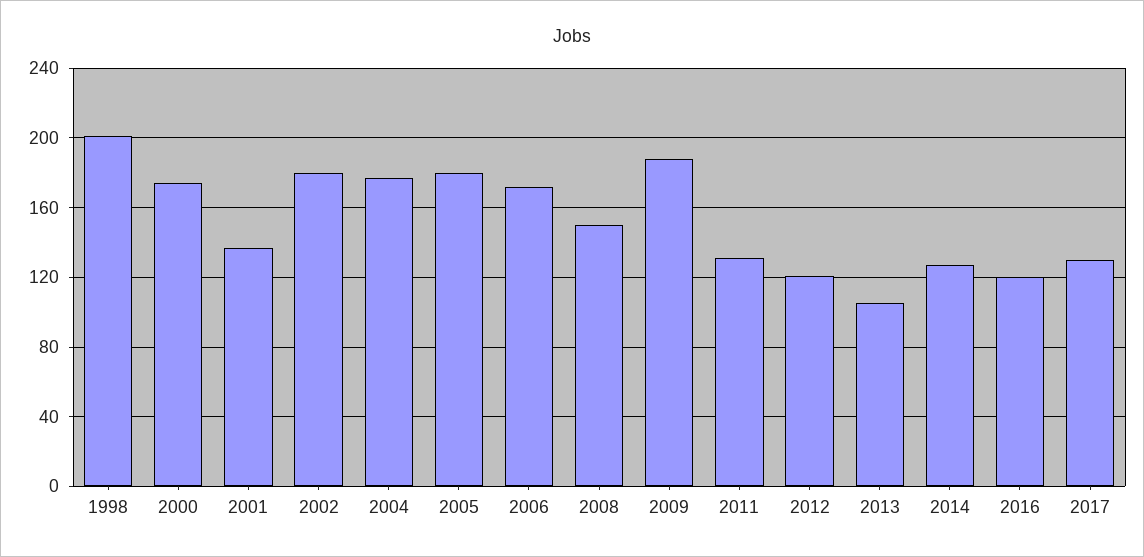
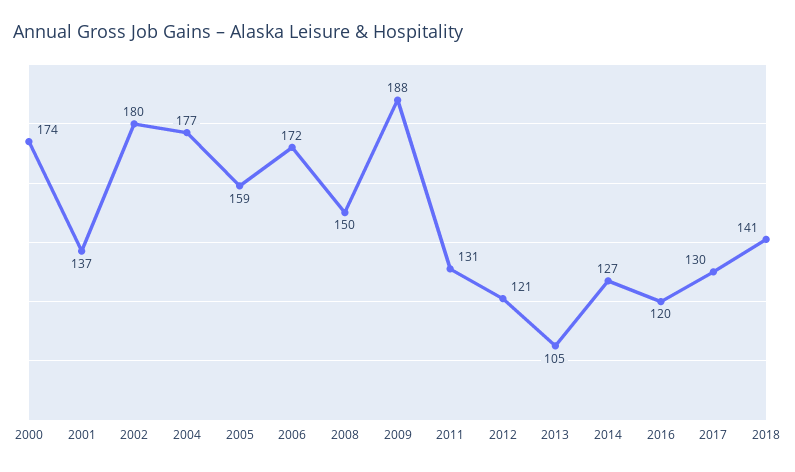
1998: 200 -> none
2005: 180 -> 159
2018: none -> 141

